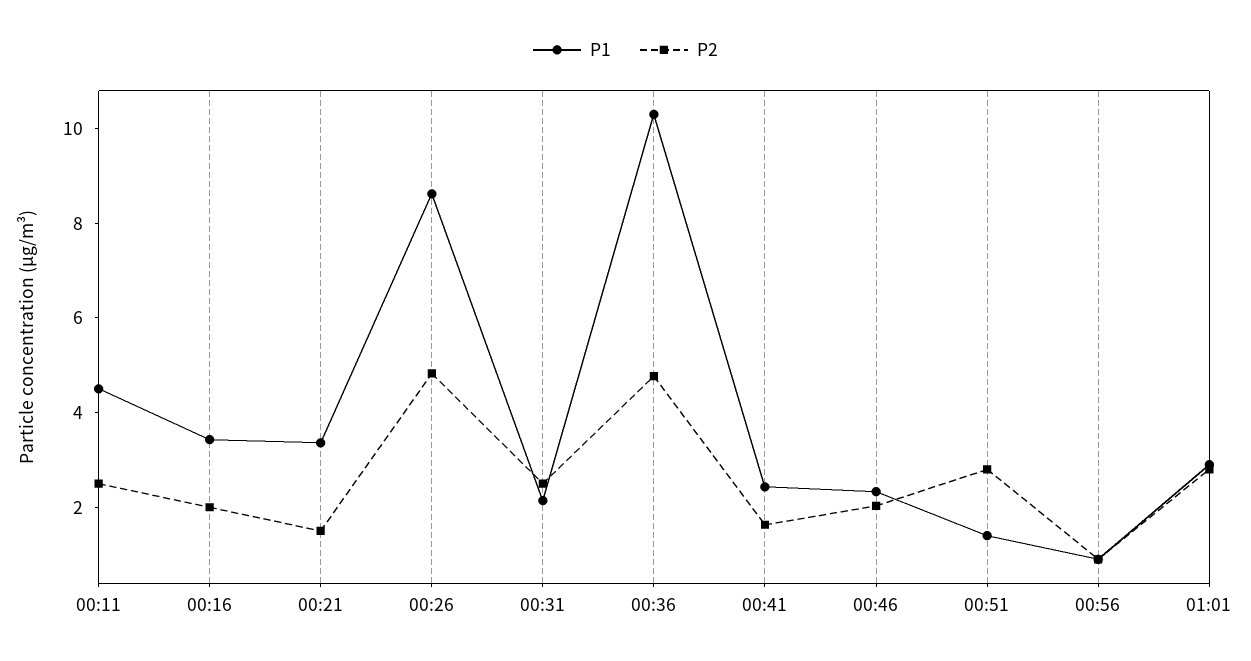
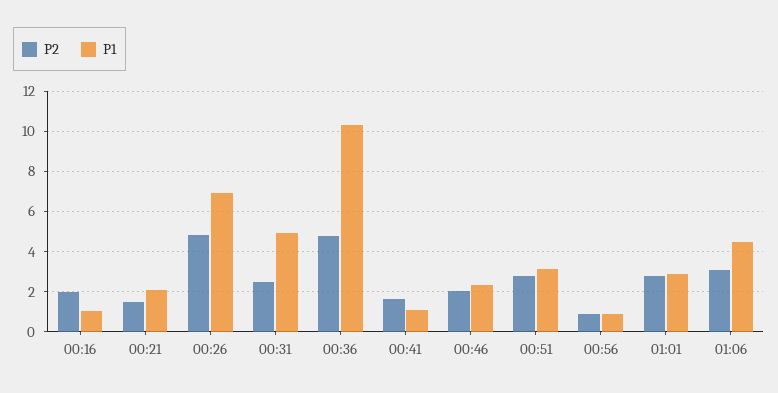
P1, 00:11: 4.5 -> none
P2, 00:11: 2.5 -> none
P1, 00:16: 3.5 -> 1
P1, 00:21: 3.5 -> 2
P1, 00:26: 8.5 -> 7
P1, 00:31: 2 -> 5
P1, 00:41: 2.5 -> 1
P1, 00:51: 1.5 -> 3
P2, 01:06: none -> 3
P1, 01:06: none -> 4.5

